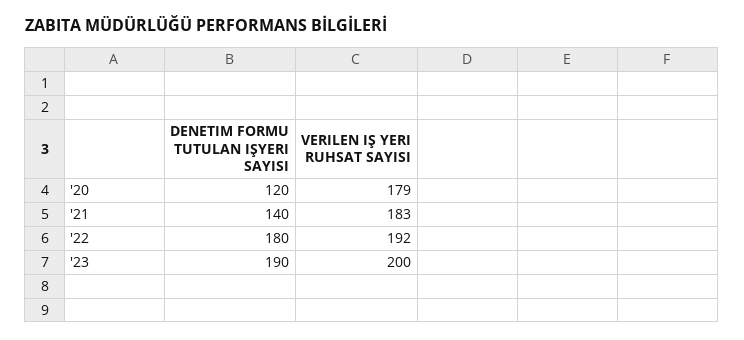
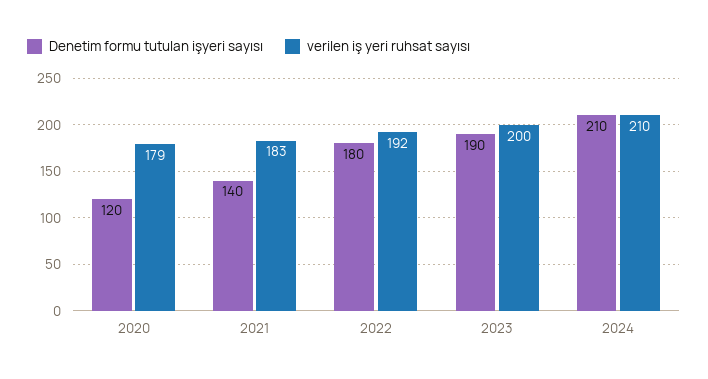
DENETIM FORMU TUTULAN IŞYERI SAYISI, 2024: none -> 210
VERILEN IŞ YERI RUHSAT SAYISI, 2024: none -> 210

